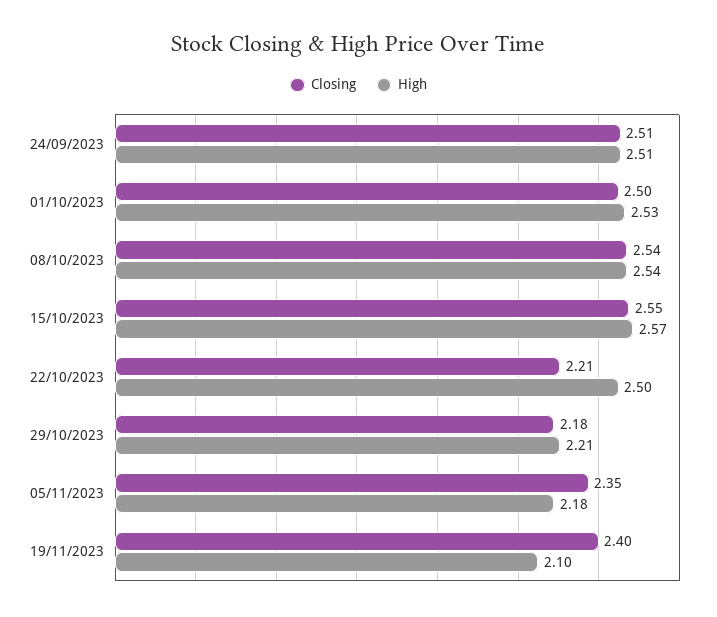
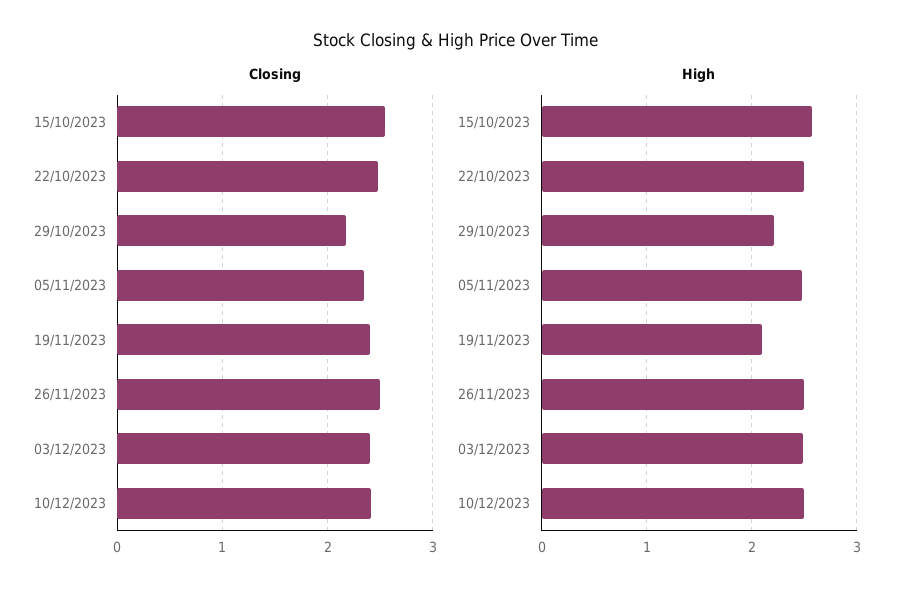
Closing, 24/09/2023: 2.51 -> none
High, 24/09/2023: 2.51 -> none
Closing, 01/10/2023: 2.5 -> none
High, 01/10/2023: 2.53 -> none
Closing, 08/10/2023: 2.54 -> none
High, 08/10/2023: 2.54 -> none
Closing, 22/10/2023: 2.21 -> 2.5
High, 05/11/2023: 2.18 -> 2.5
Closing, 26/11/2023: none -> 2.5
Closing, 03/12/2023: none -> 2.4
Closing, 10/12/2023: none -> 2.4
High, 26/11/2023: none -> 2.5
High, 03/12/2023: none -> 2.5
High, 10/12/2023: none -> 2.5

